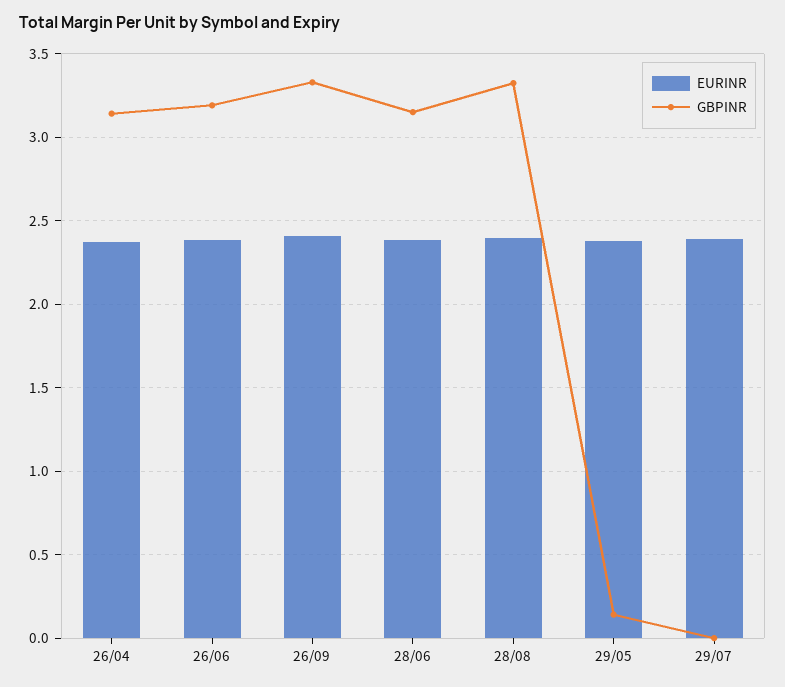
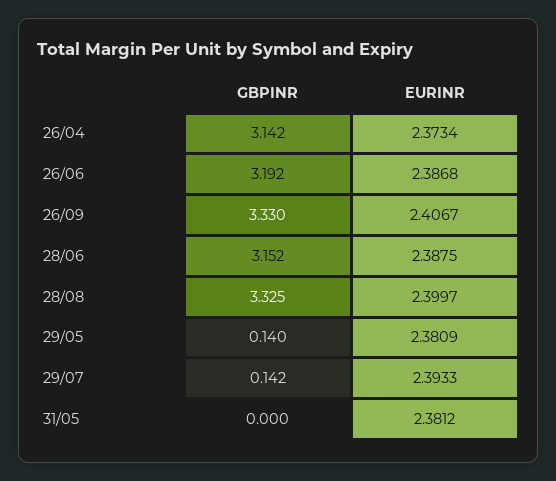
GBPINR, 29/07: 0 -> 0.142
GBPINR, 31/05: none -> 0
EURINR, 31/05: none -> 2.3812

